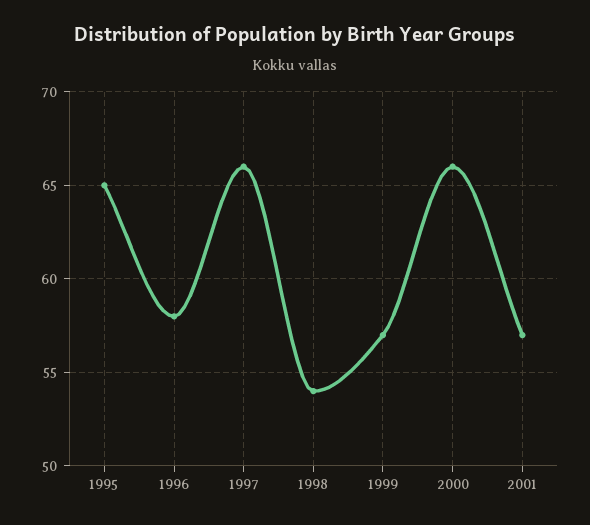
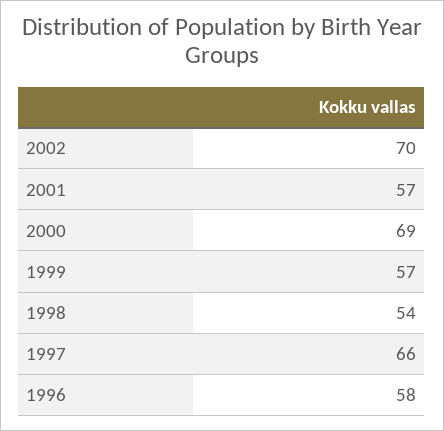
1995: 65 -> none
2000: 66 -> 69
2002: none -> 70

